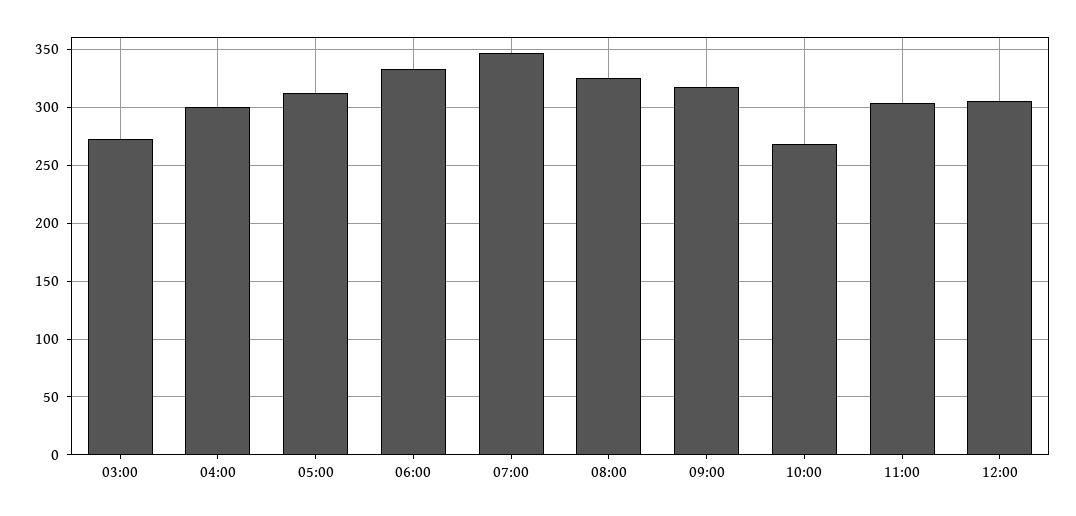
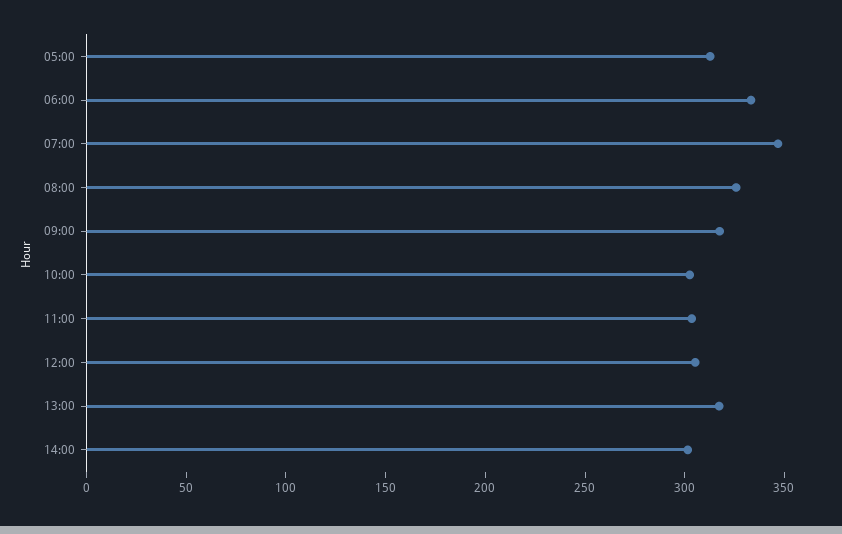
03:00: 270 -> none
04:00: 300 -> none
10:00: 270 -> 300
13:00: none -> 320
14:00: none -> 300

